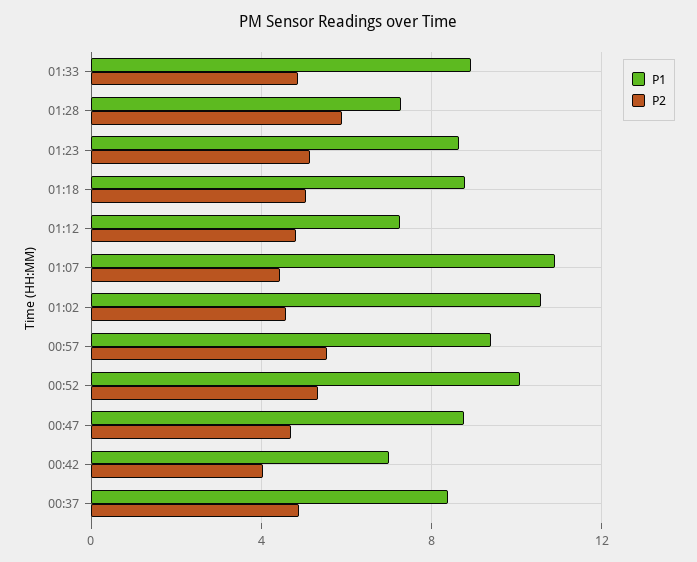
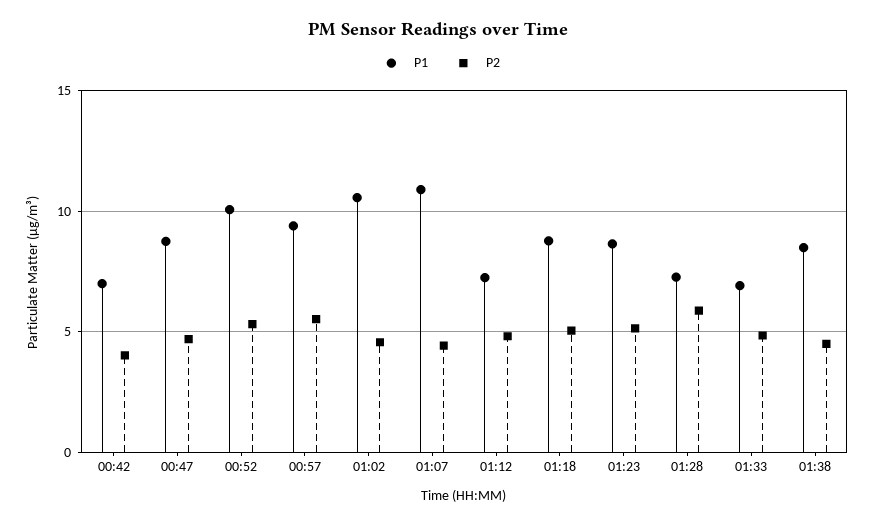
P1, 01:33: 9 -> 7
P1, 00:37: 8.5 -> none
P2, 00:37: 5 -> none
P1, 01:38: none -> 8.5
P2, 01:38: none -> 4.5

